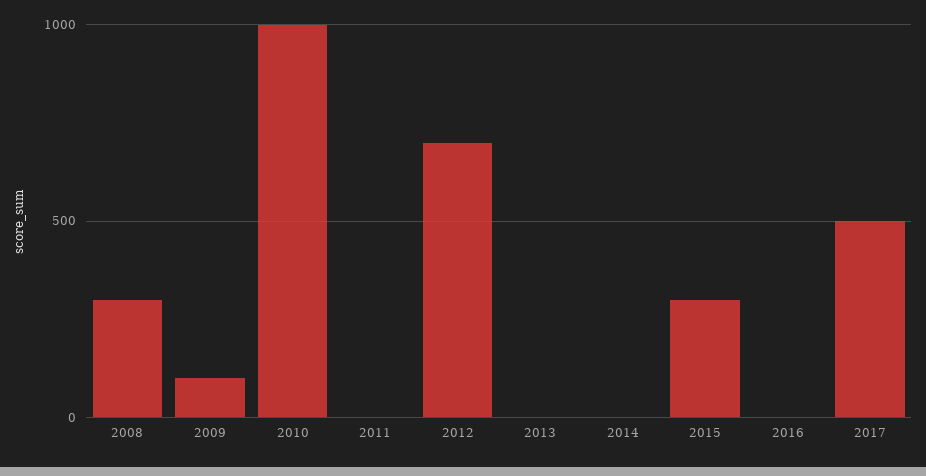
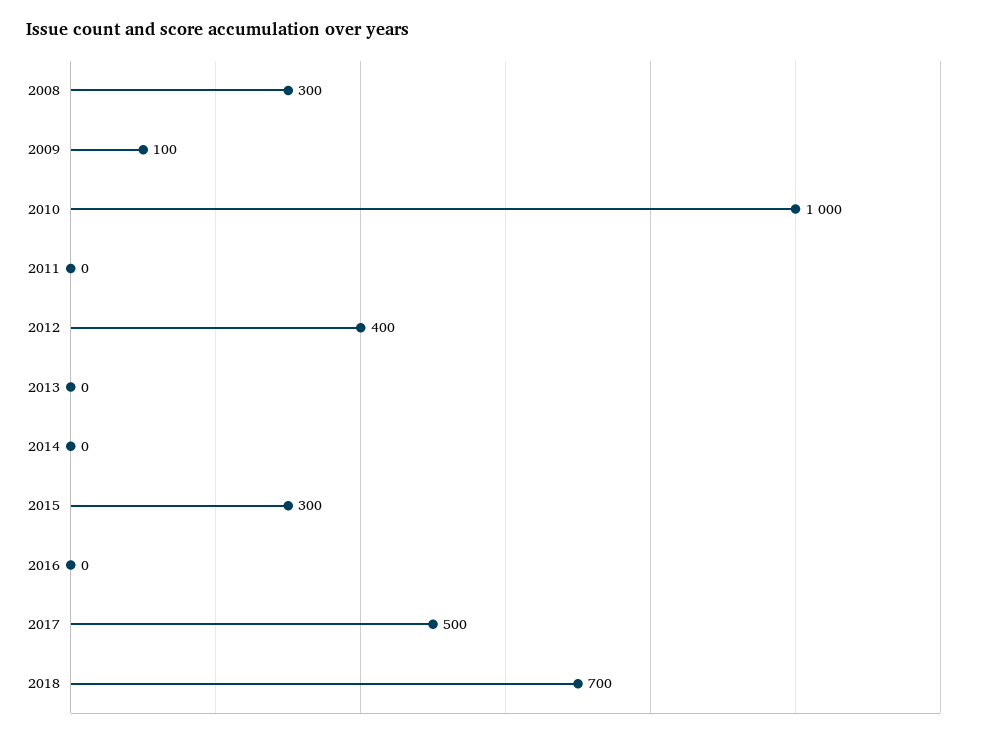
2012: 700 -> 400
2018: none -> 700

